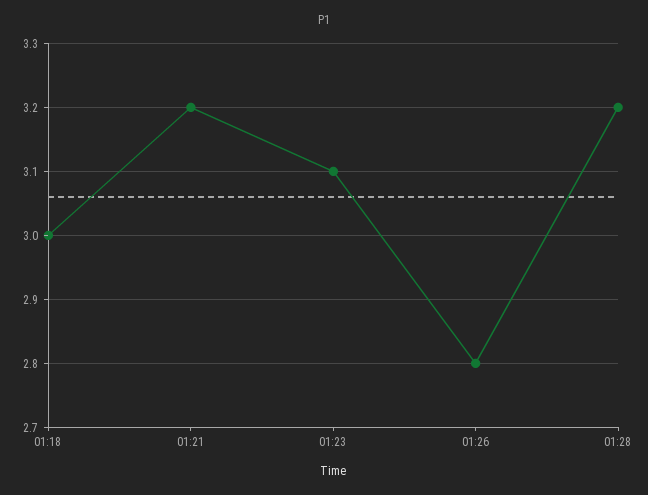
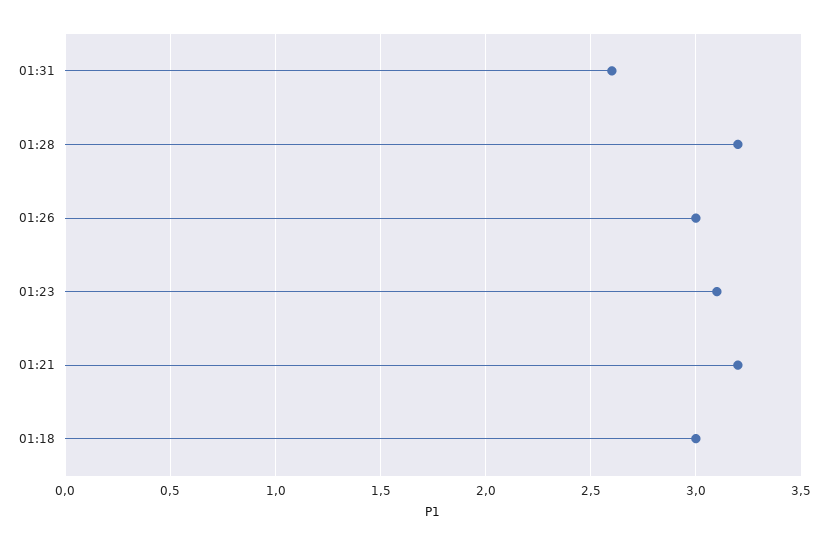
01:26: 2.8 -> 3
01:31: none -> 2.6

